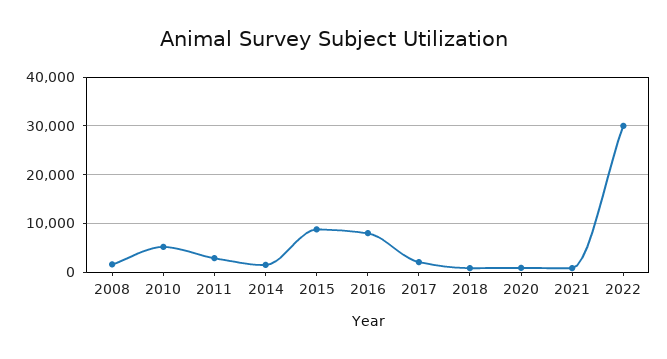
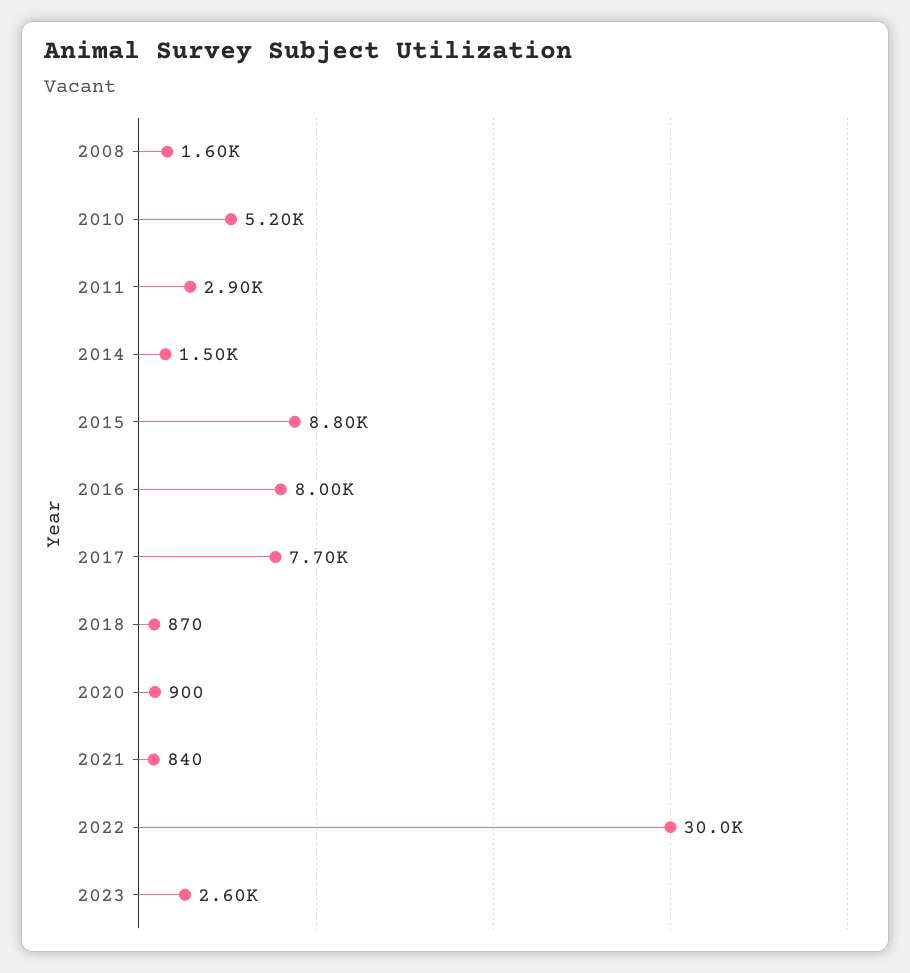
2017: 2000 -> 7700
2023: none -> 2600

